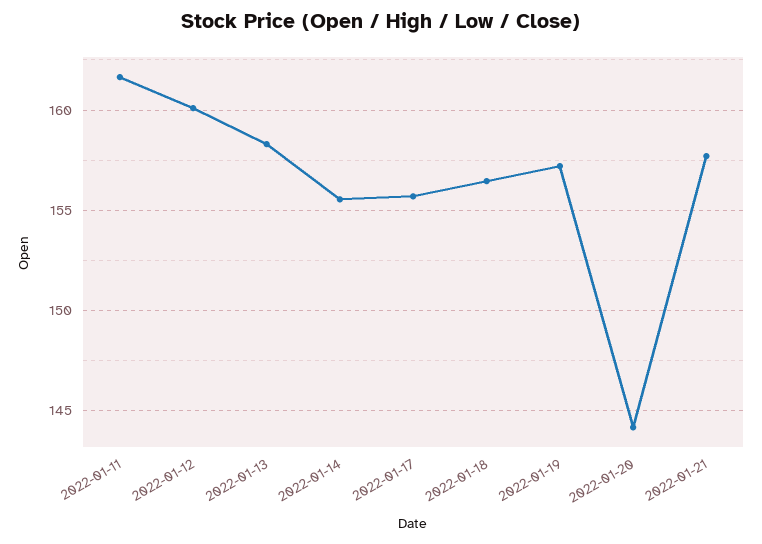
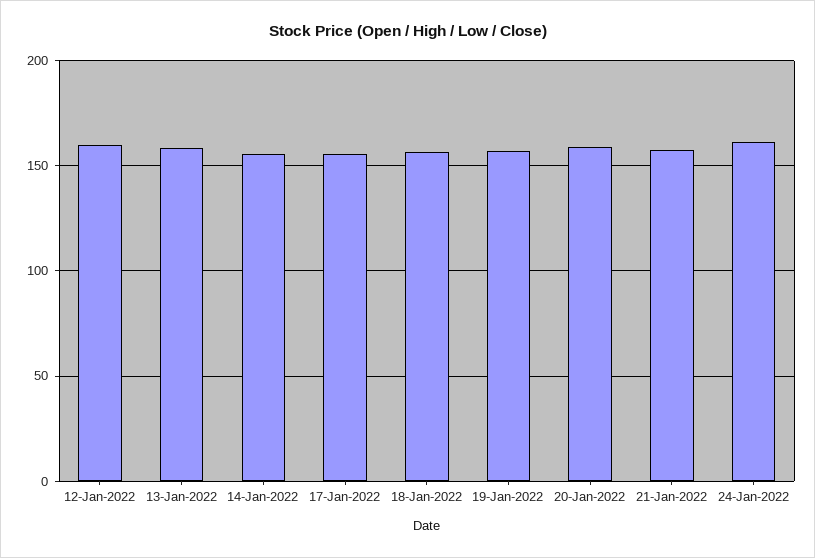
2022-01-11: 161.5 -> none
2022-01-20: 144 -> 160
24-Jan-2022: none -> 160

